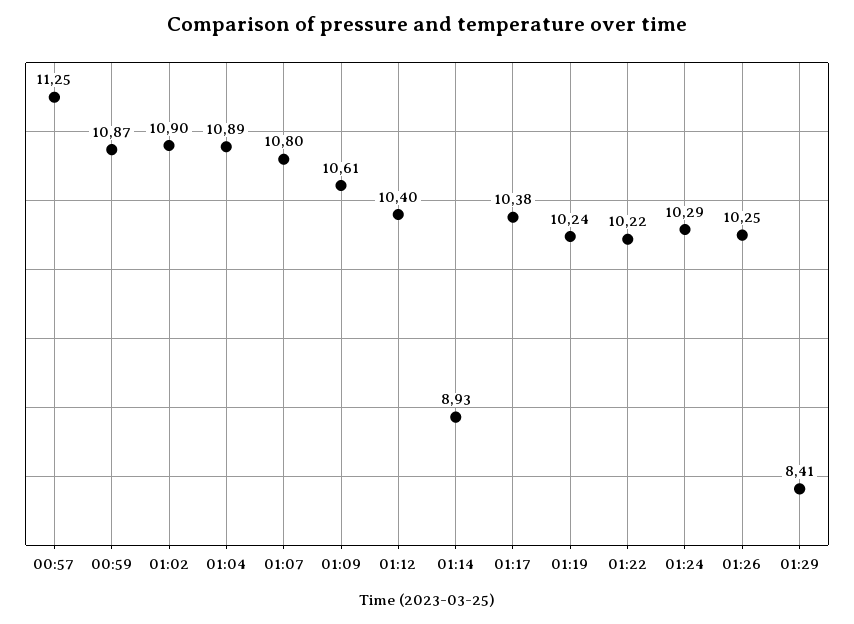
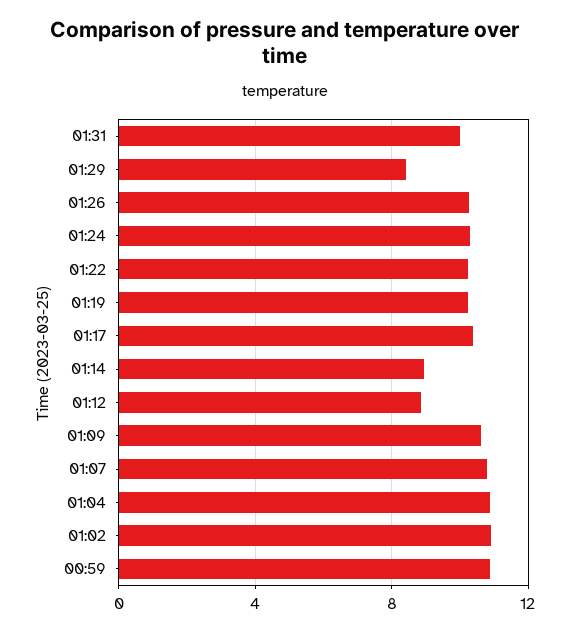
00:57: 11.25 -> none
01:12: 10.4 -> 9
01:31: none -> 10

